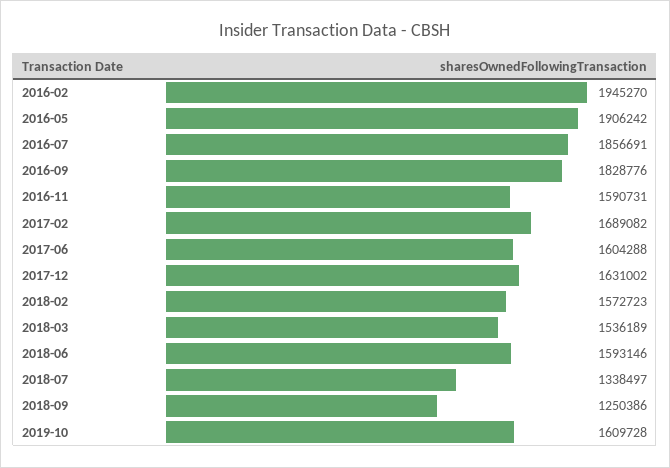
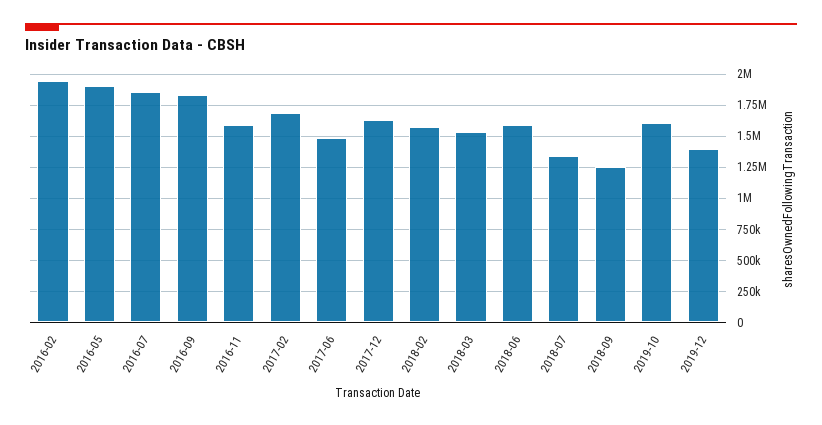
2017-06: 1604288 -> 1500000
2019-12: none -> 1400000

